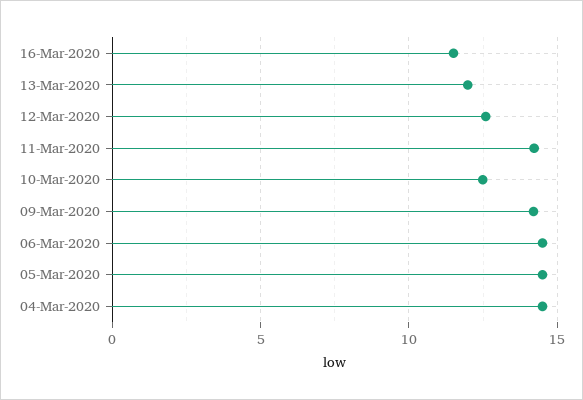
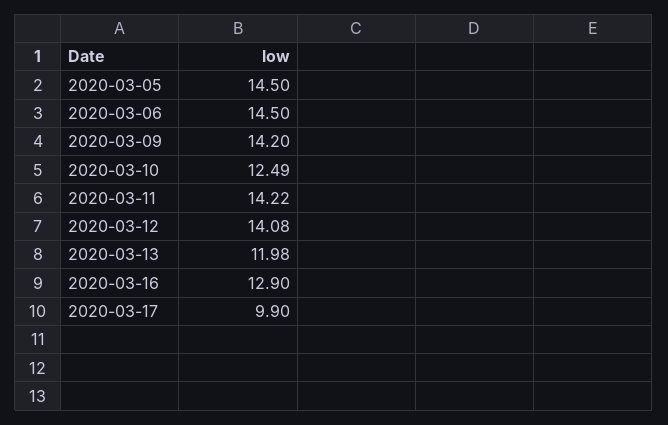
16-Mar-2020: 11.5 -> 12.9
12-Mar-2020: 12.5 -> 14.08
04-Mar-2020: 14.5 -> none
2020-03-17: none -> 9.9

